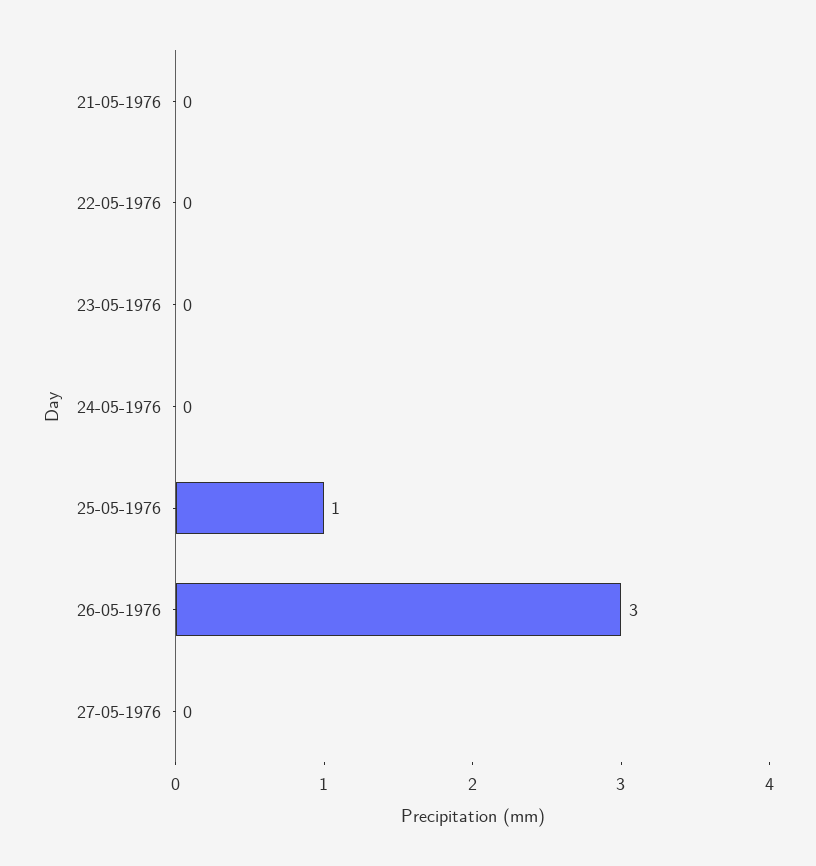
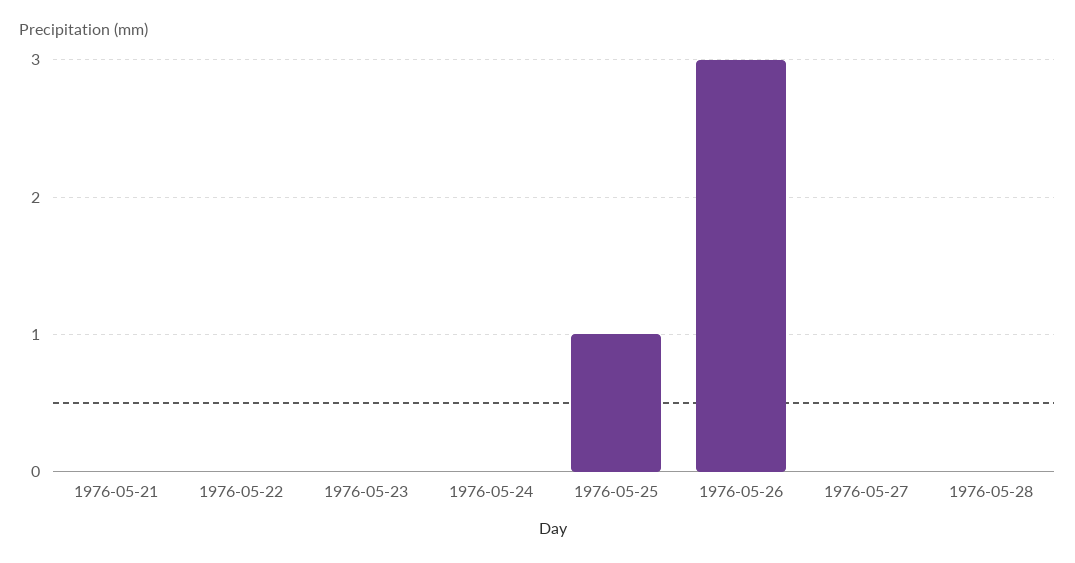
1976-05-28: none -> 0

